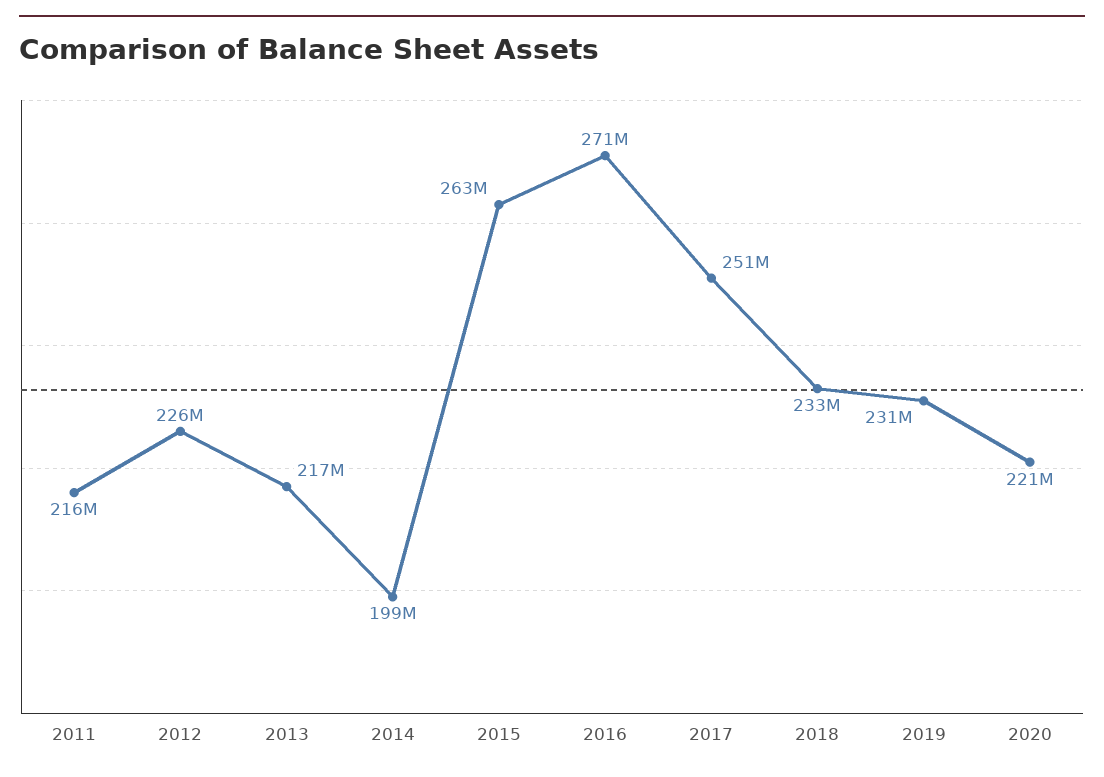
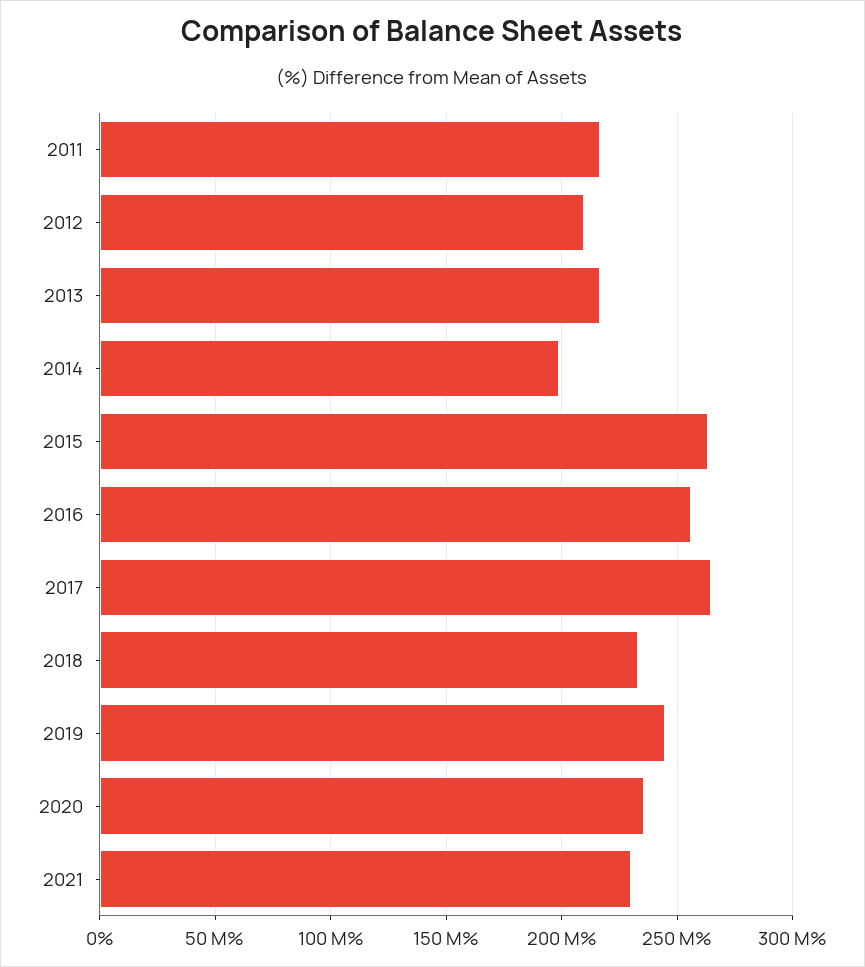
2012: 226000000 -> 210000000
2016: 271000000 -> 255000000
2017: 251000000 -> 265000000
2019: 231000000 -> 245000000
2020: 221000000 -> 235000000
2021: none -> 230000000

